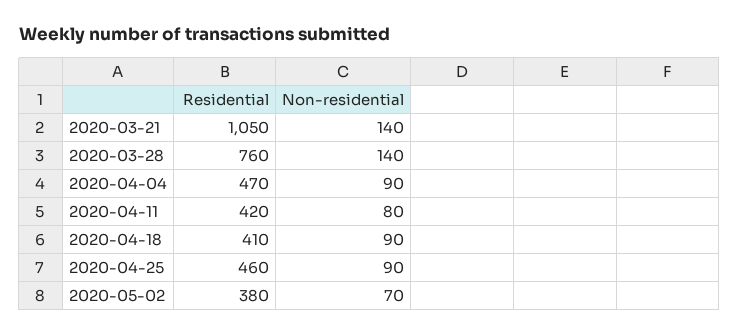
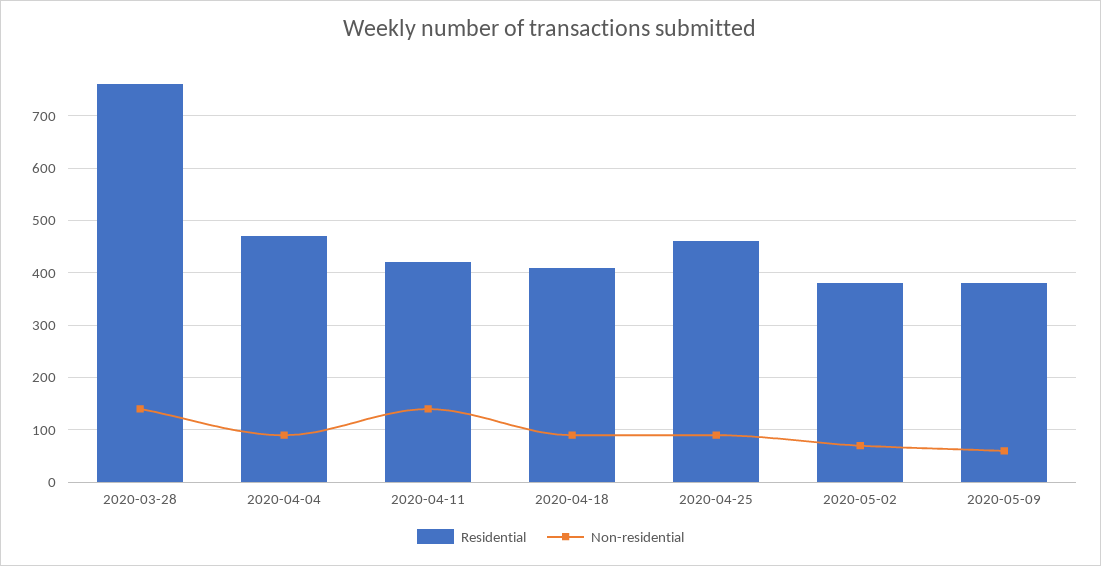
Residential, 2020-03-21: 1050 -> none
Non-residential, 2020-03-21: 140 -> none
Non-residential, 2020-04-11: 80 -> 140
Residential, 2020-05-09: none -> 380
Non-residential, 2020-05-09: none -> 60

